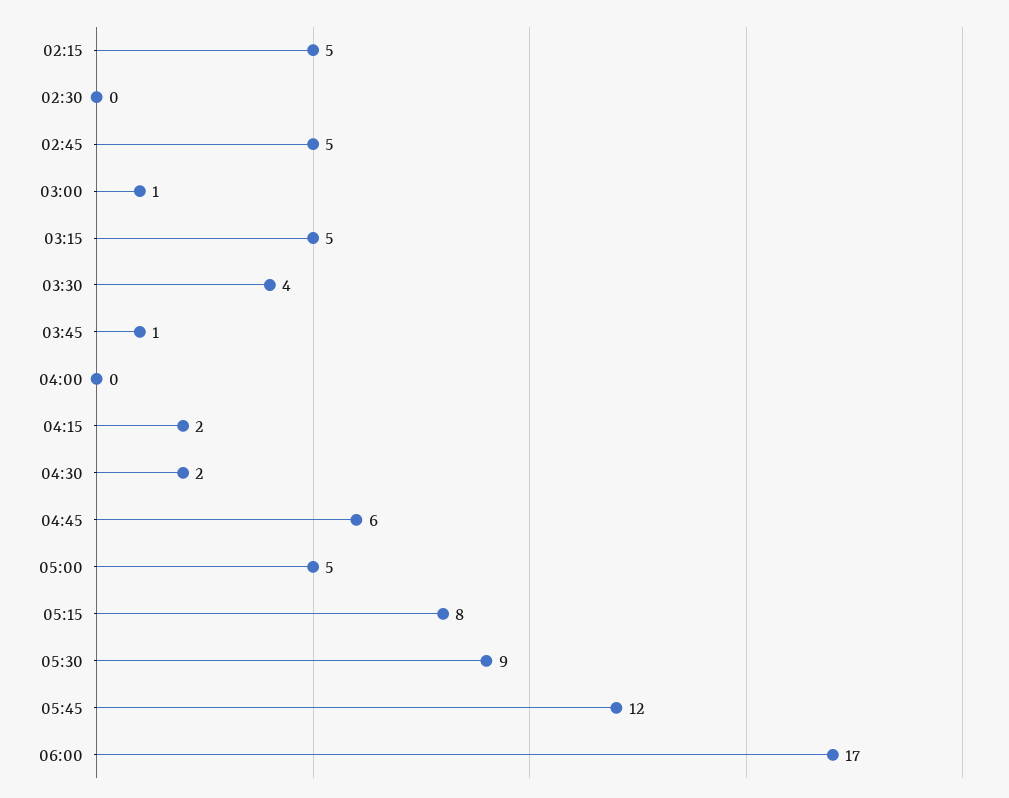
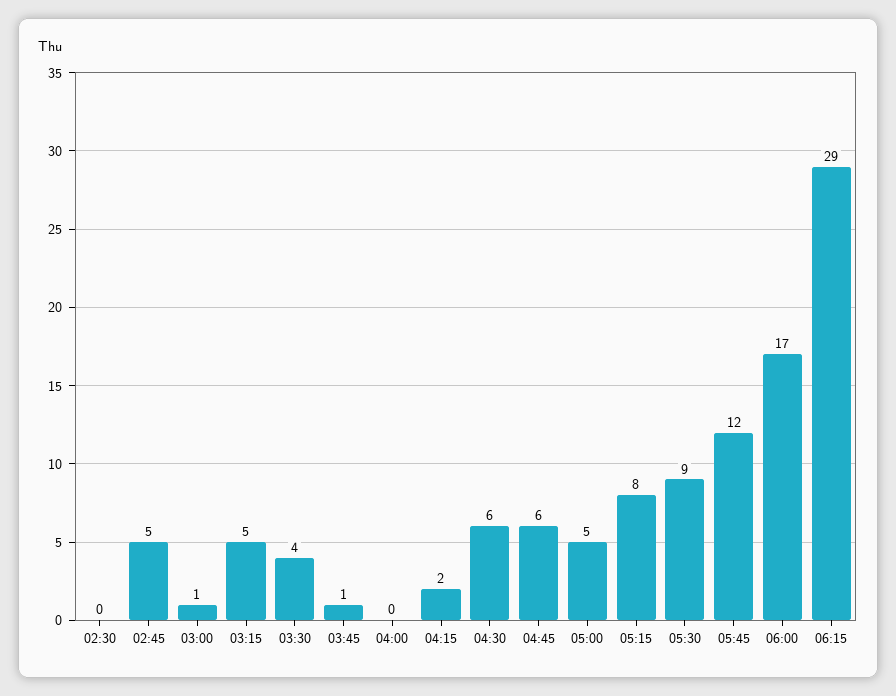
02:15: 5 -> none
04:30: 2 -> 6
06:15: none -> 29

